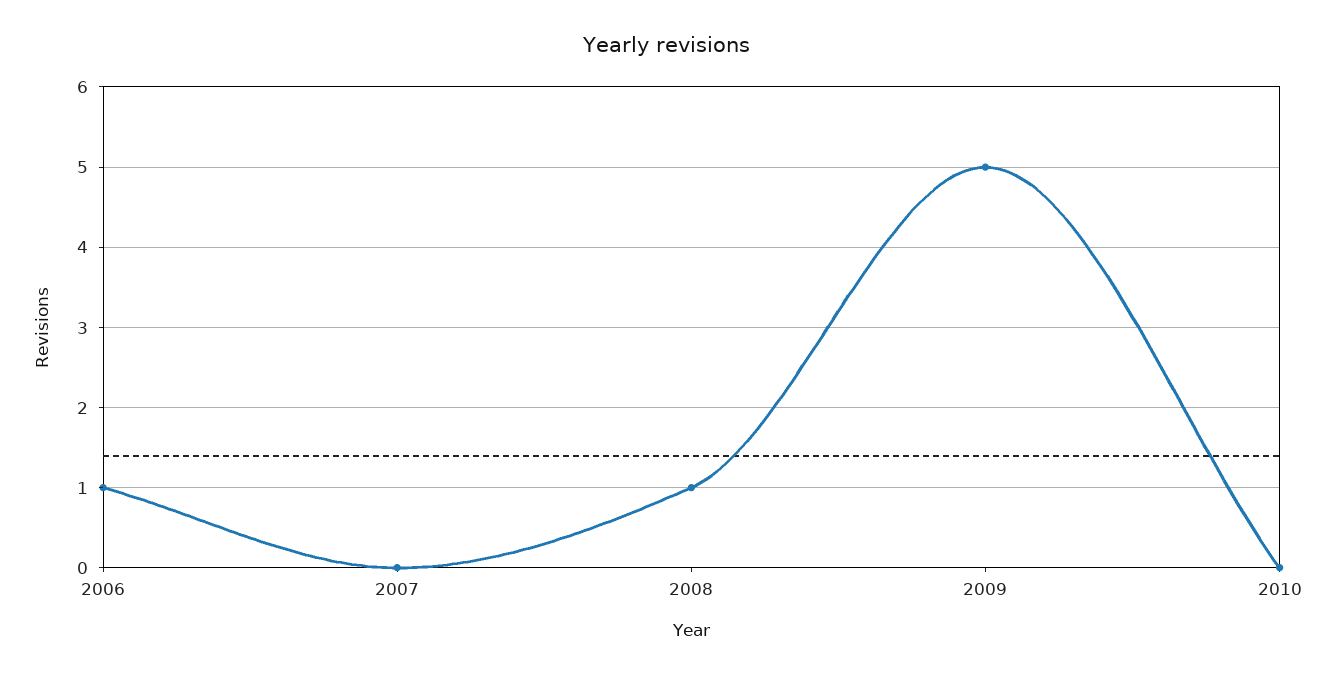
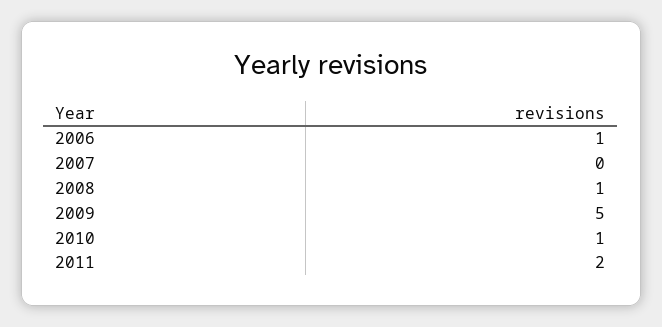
2010: 0 -> 1
2011: none -> 2

